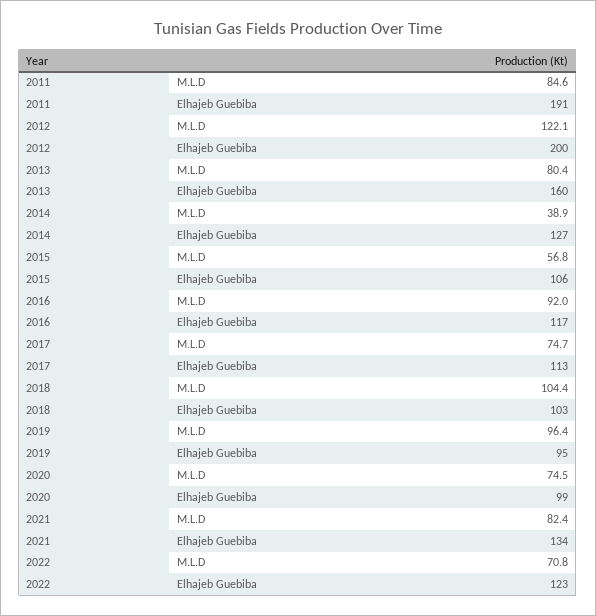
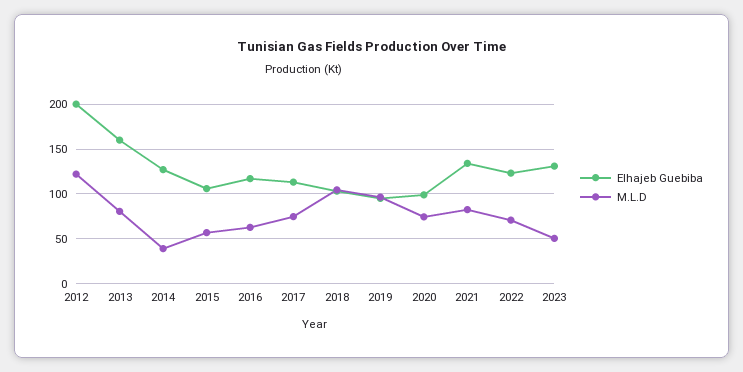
M.L.D, 2011: 84.6 -> none
Elhajeb Guebiba, 2011: 191 -> none
M.L.D, 2016: 92 -> 60
Elhajeb Guebiba, 2023: none -> 130
M.L.D, 2023: none -> 50

